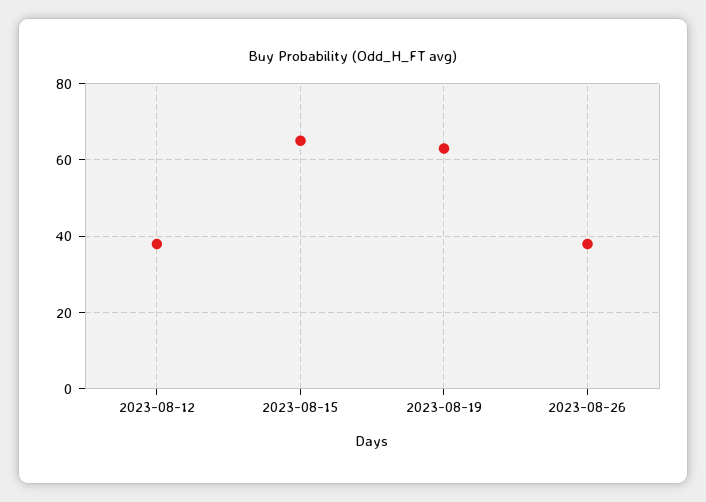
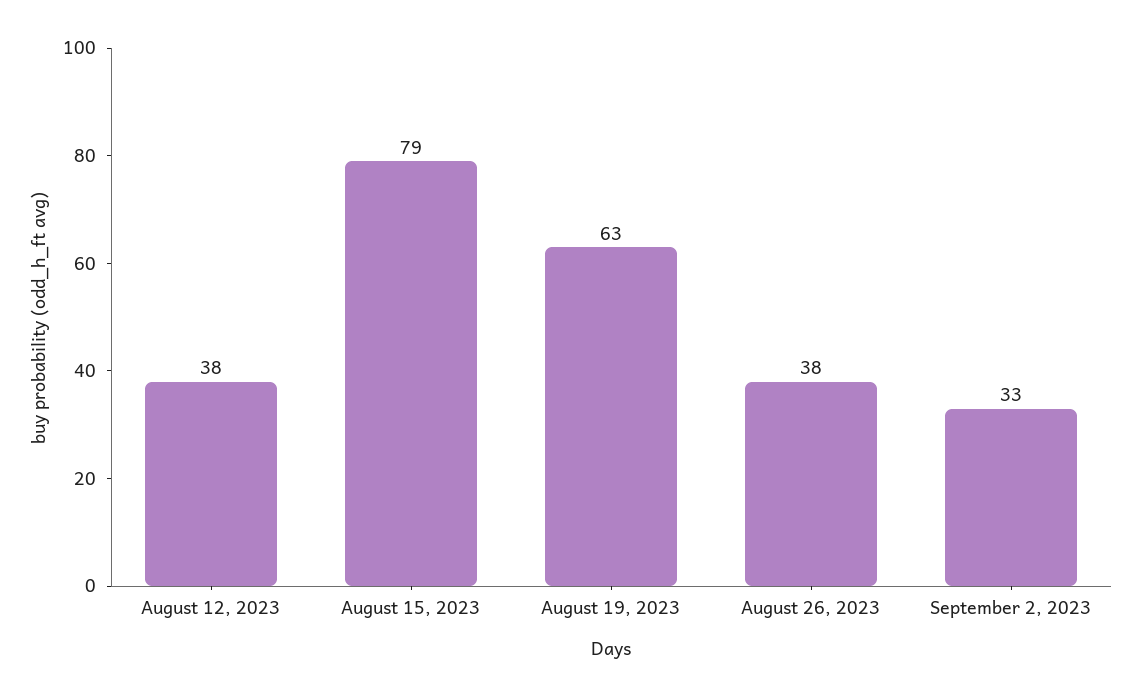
2023-08-15: 65 -> 79
September 2, 2023: none -> 33

